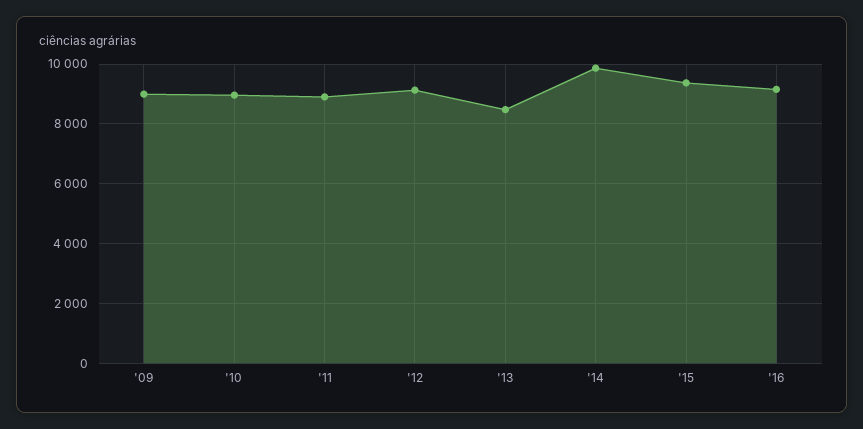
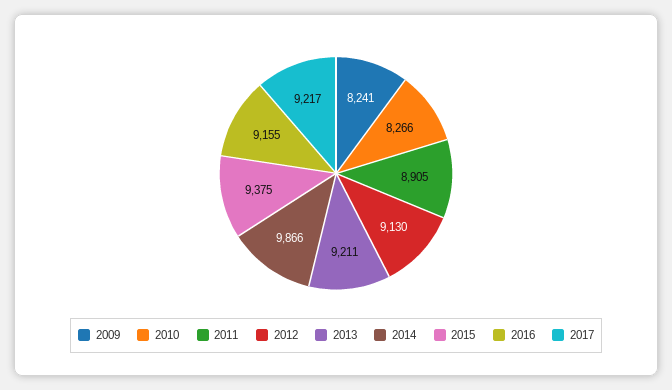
'09: 9000 -> 8241
'10: 9000 -> 8266
'13: 8500 -> 9211
2017: none -> 9217

